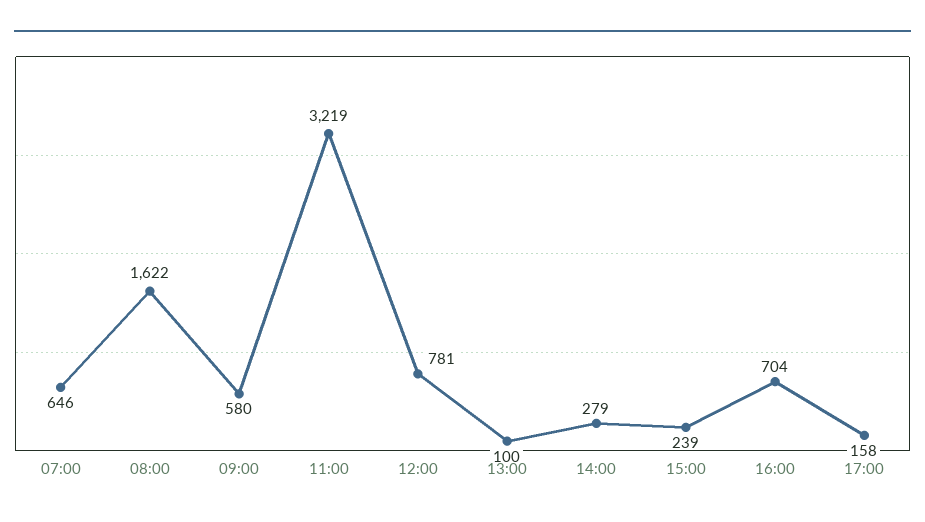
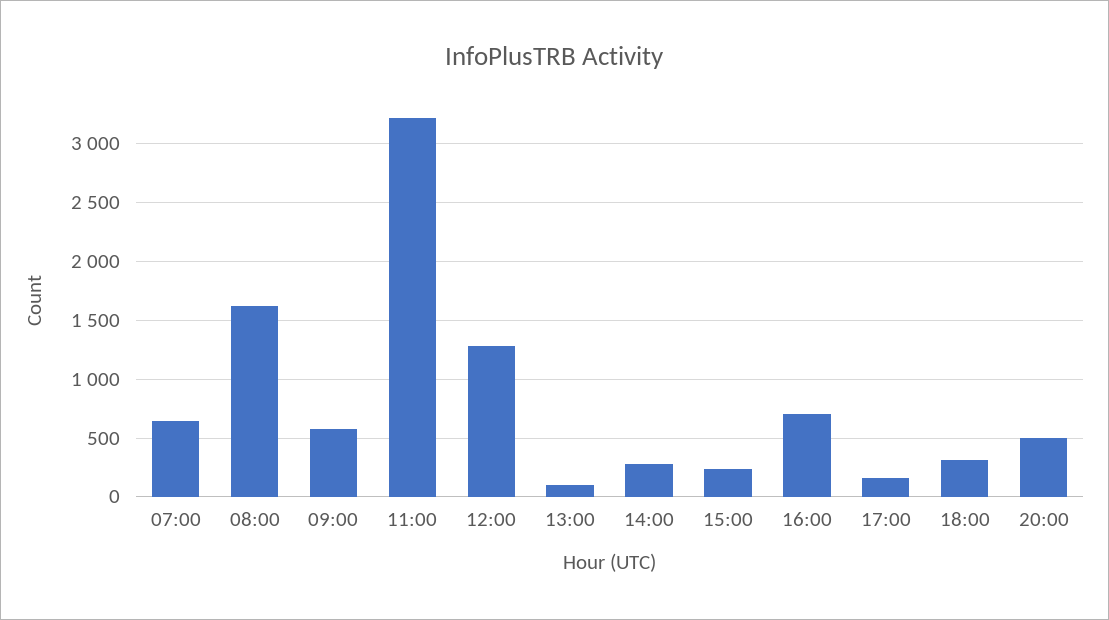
12:00: 781 -> 1300
18:00: none -> 300
20:00: none -> 500

